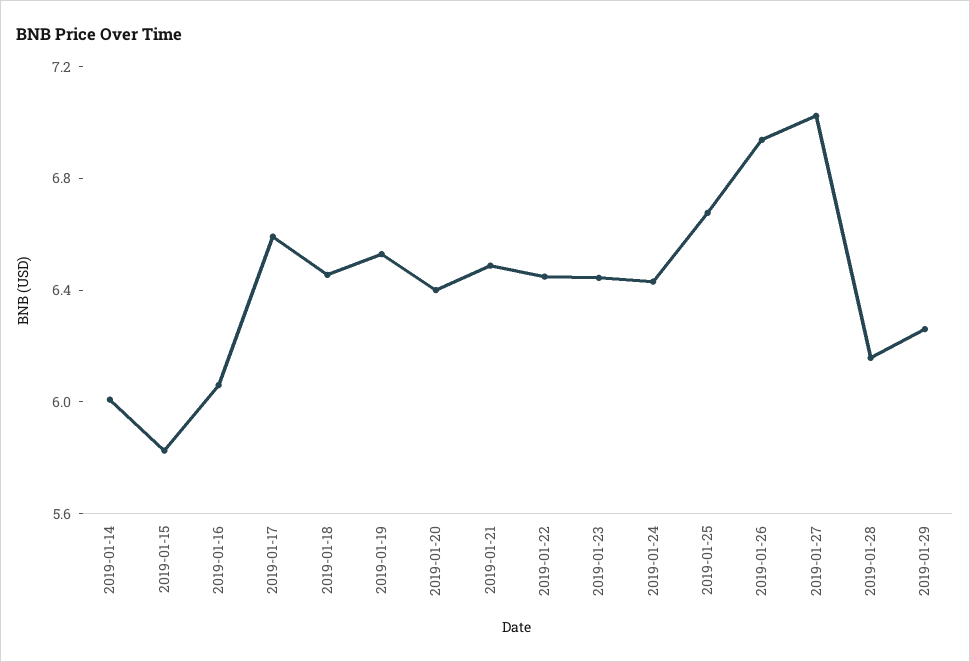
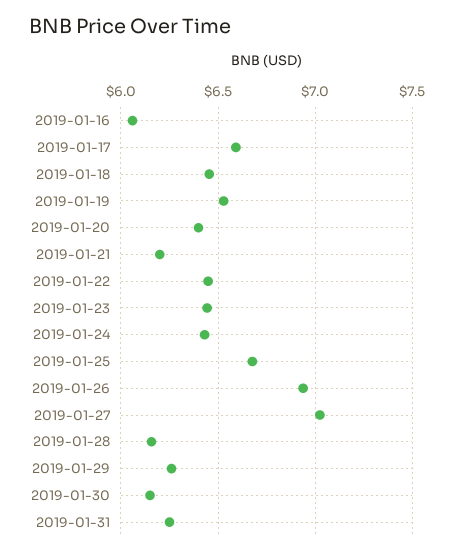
2019-01-14: 6 -> none
2019-01-15: 5.8 -> none
2019-01-21: 6.5 -> 6.2
2019-01-30: none -> 6.15
2019-01-31: none -> 6.25

